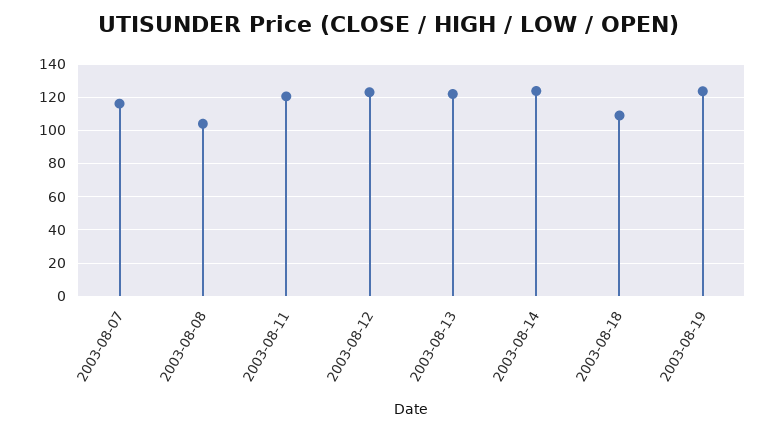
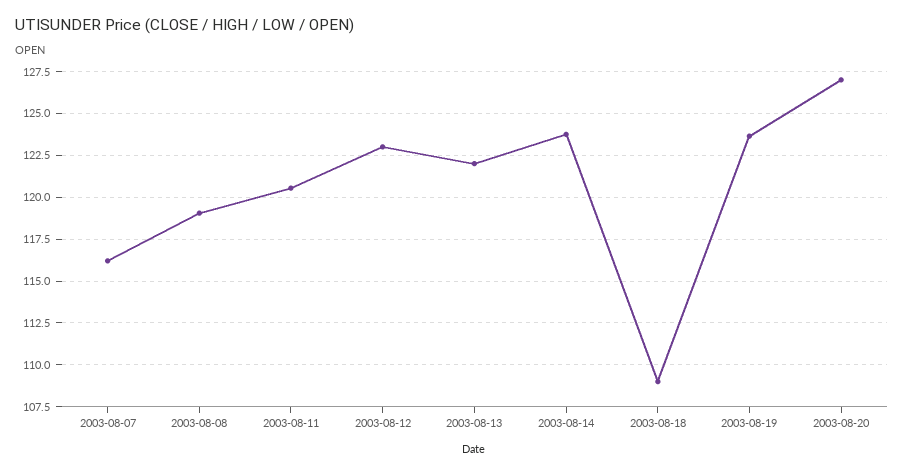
2003-08-08: 105 -> 119
2003-08-20: none -> 127

